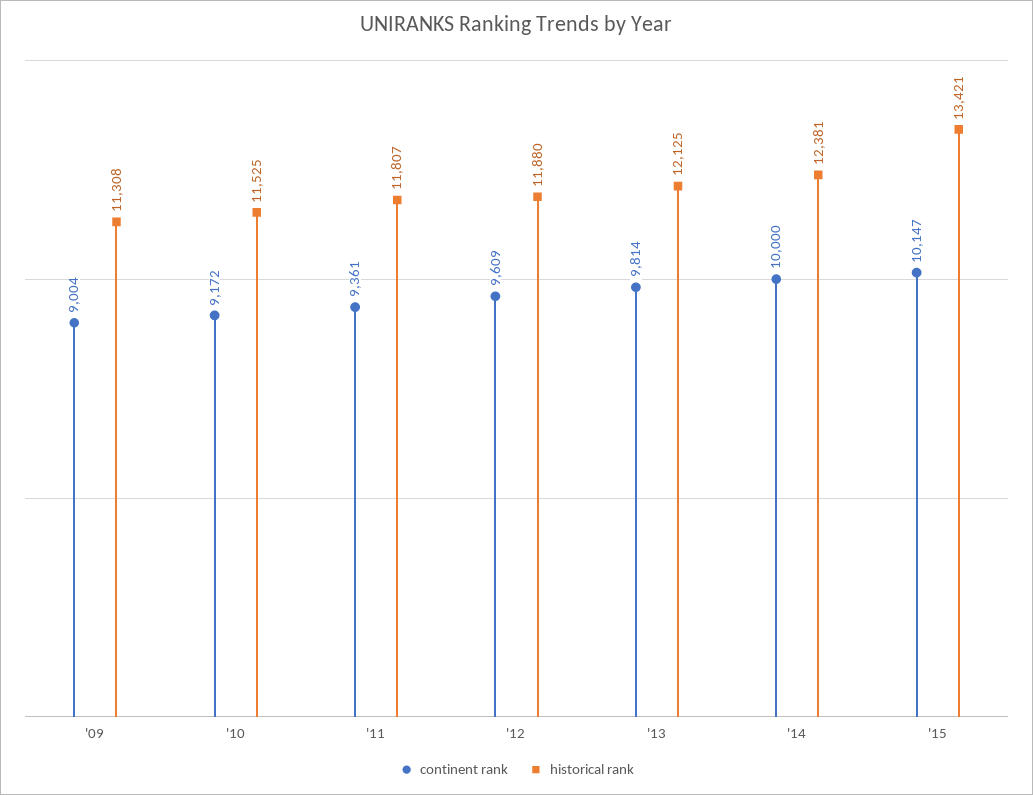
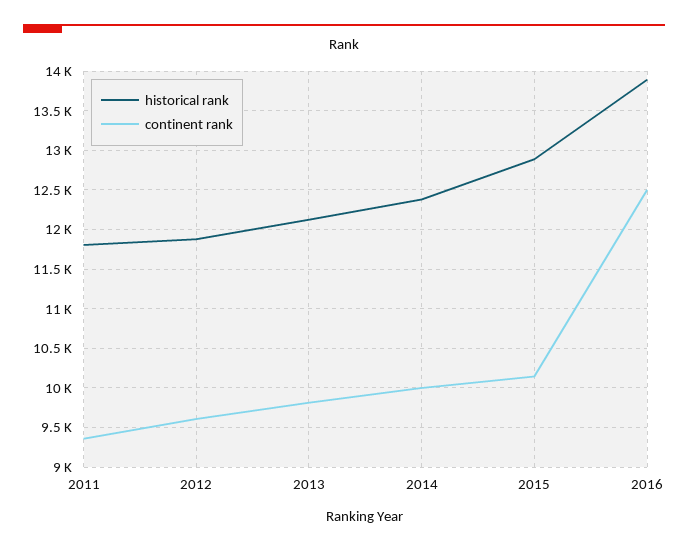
continent rank, '09: 9004 -> none
historical rank, '09: 11308 -> none
continent rank, '10: 9172 -> none
historical rank, '10: 11525 -> none
historical rank, '15: 13421 -> 12900
historical rank, 2016: none -> 13900
continent rank, 2016: none -> 12500

